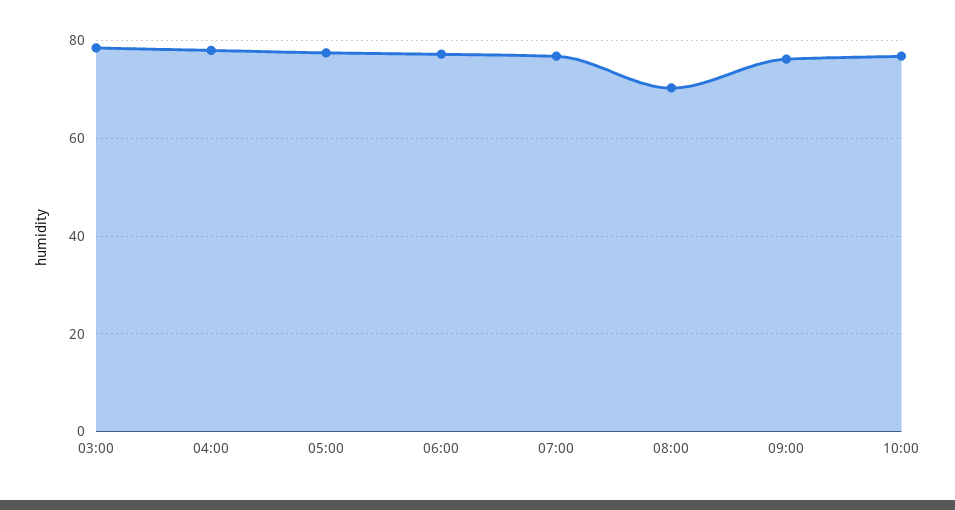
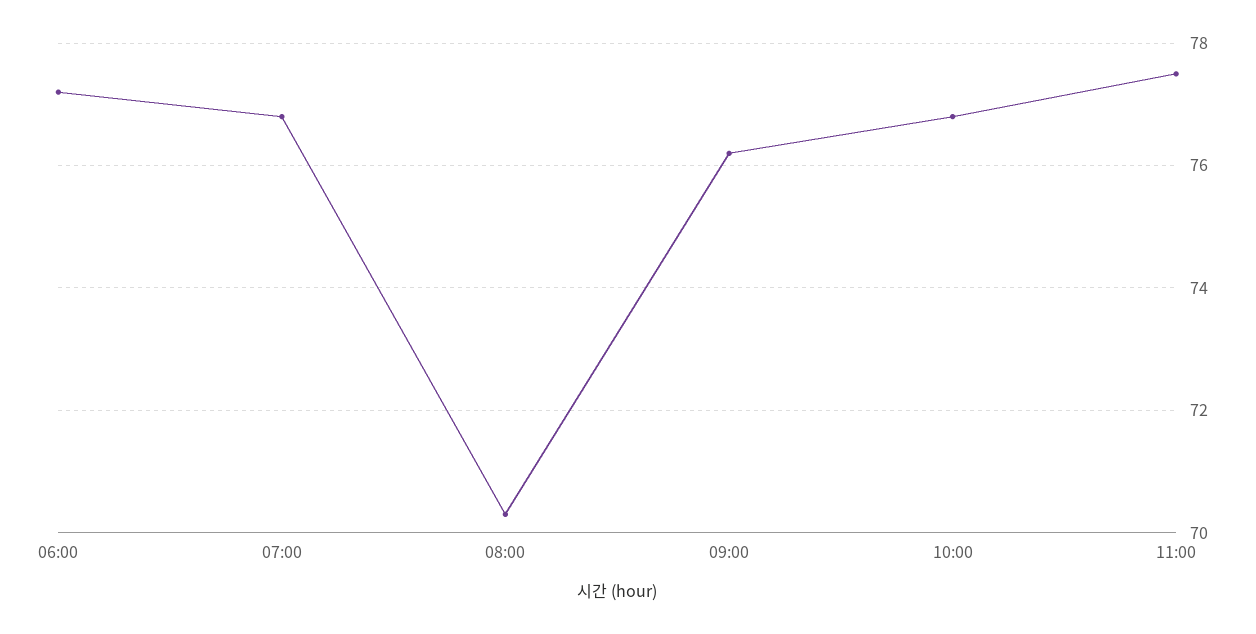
03:00: 78 -> none
04:00: 78 -> none
05:00: 78 -> none
11:00: none -> 77.5

